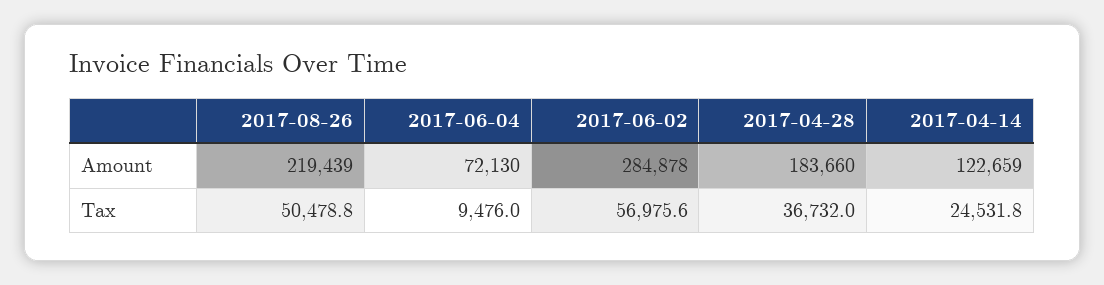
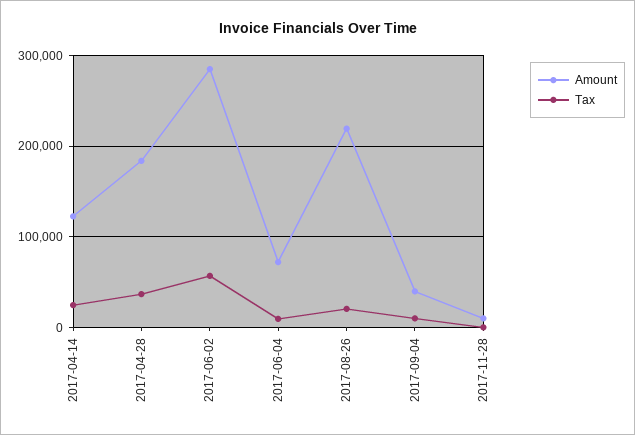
Tax, 2017-08-26: 50478.8 -> 20000
Amount, 2017-09-04: none -> 40000
Tax, 2017-09-04: none -> 10000
Amount, 2017-11-28: none -> 10000
Tax, 2017-11-28: none -> 0

